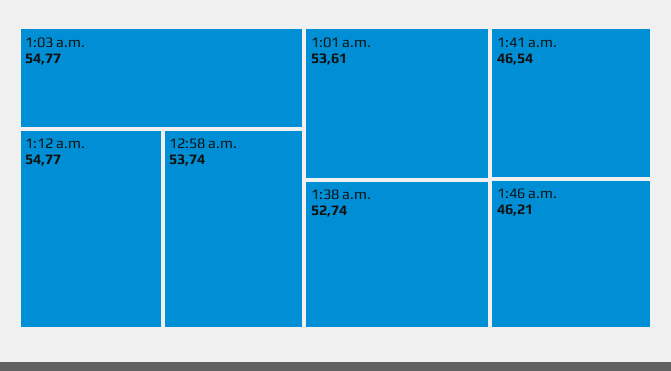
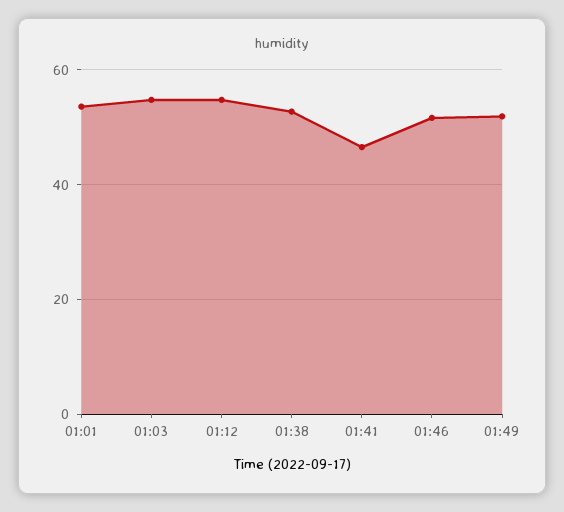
12:58 a.m.: 53.74 -> none
1:46 a.m.: 46.21 -> 52
01:49: none -> 52

